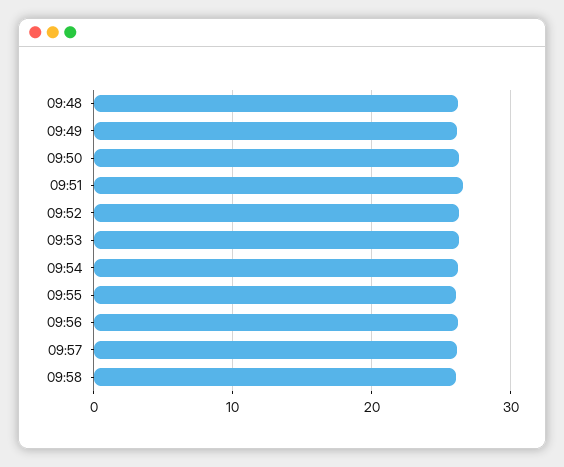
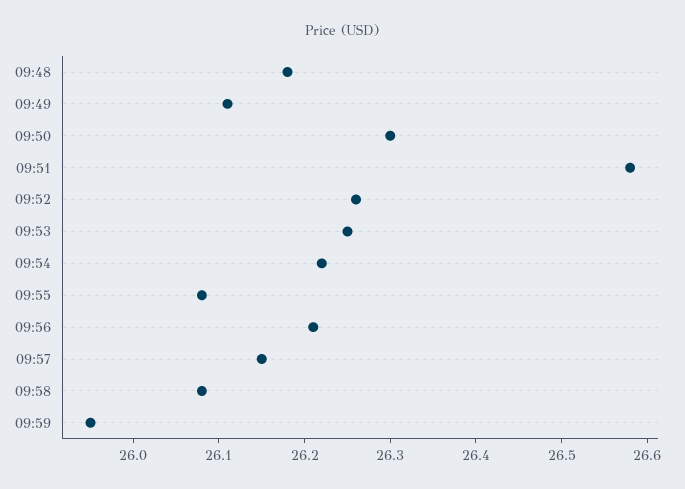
09:59: none -> 25.95

